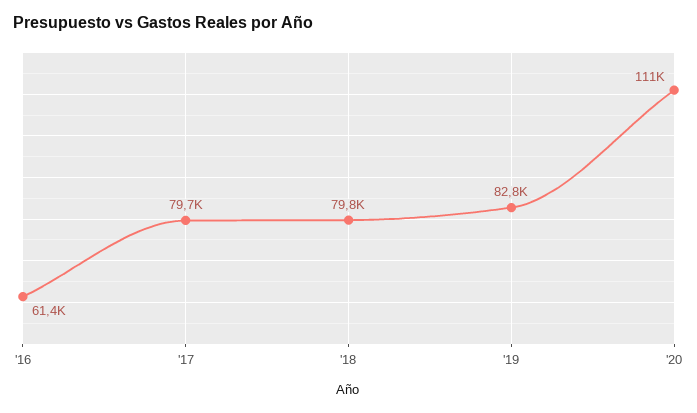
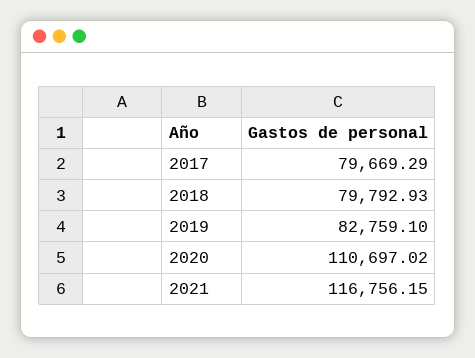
'16: 61400 -> none
2021: none -> 116756.15

